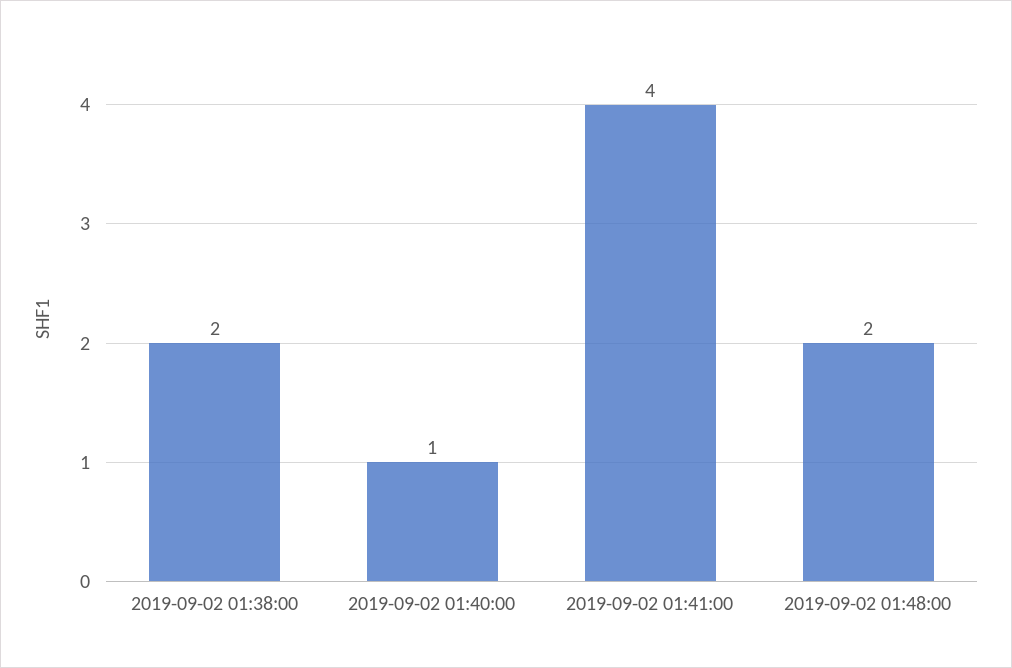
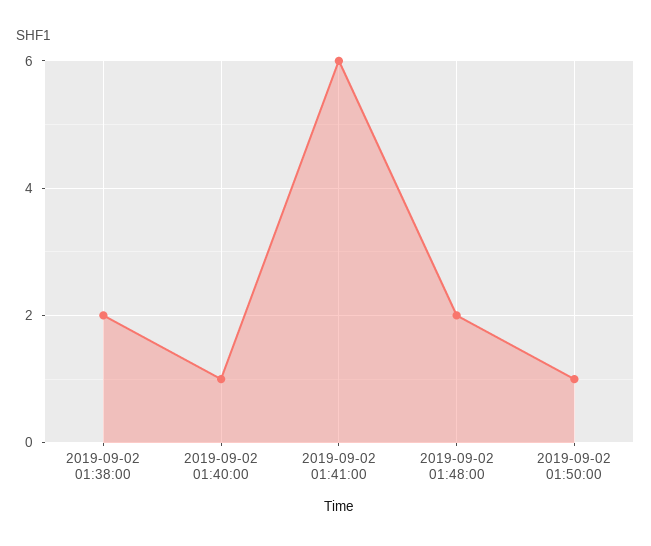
2019-09-02 01:41:00: 4 -> 6
2019-09-02 01:50:00: none -> 1

